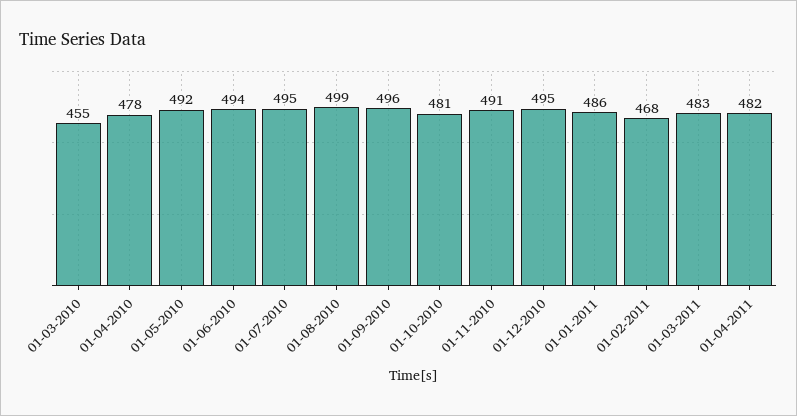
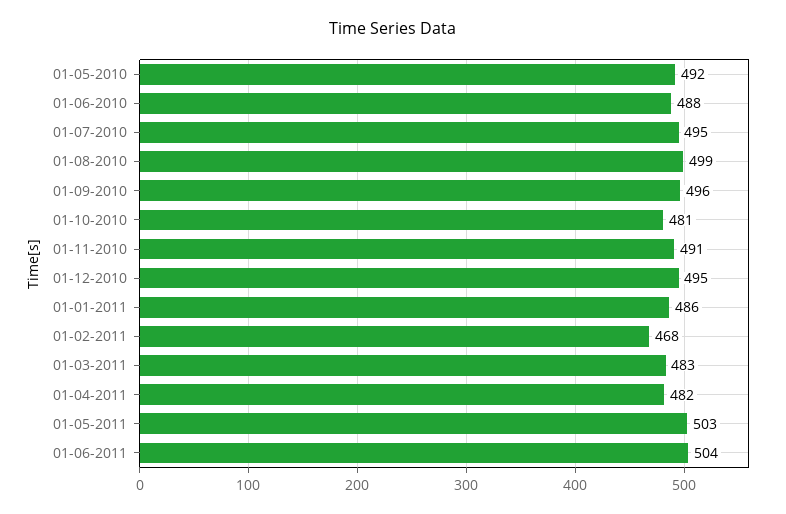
01-03-2010: 455 -> none
01-04-2010: 478 -> none
01-06-2010: 494 -> 488
01-05-2011: none -> 503
01-06-2011: none -> 504

